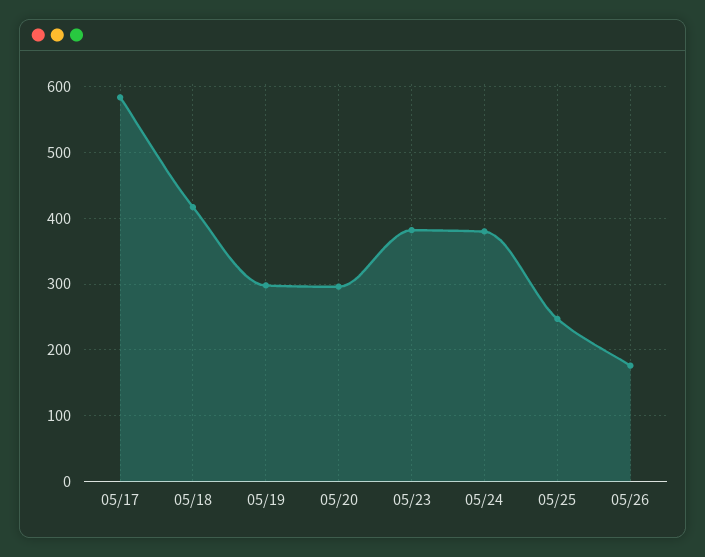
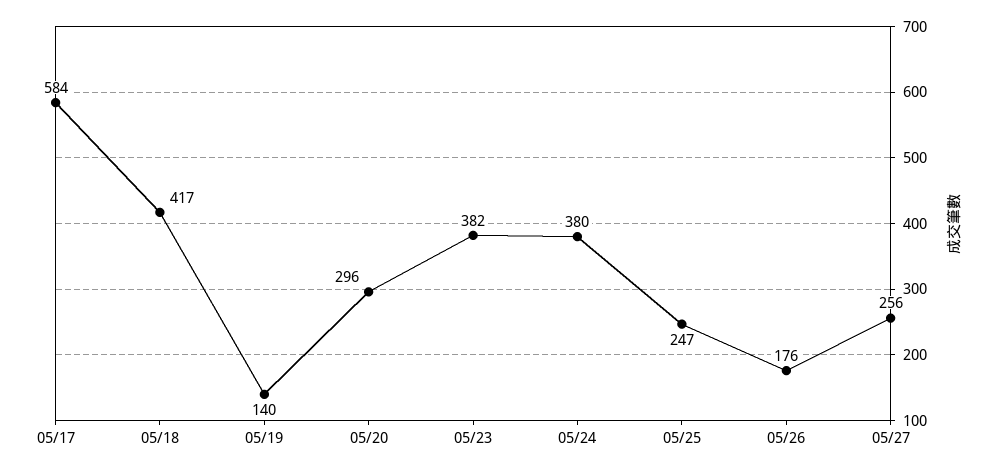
05/19: 300 -> 140
05/27: none -> 256

